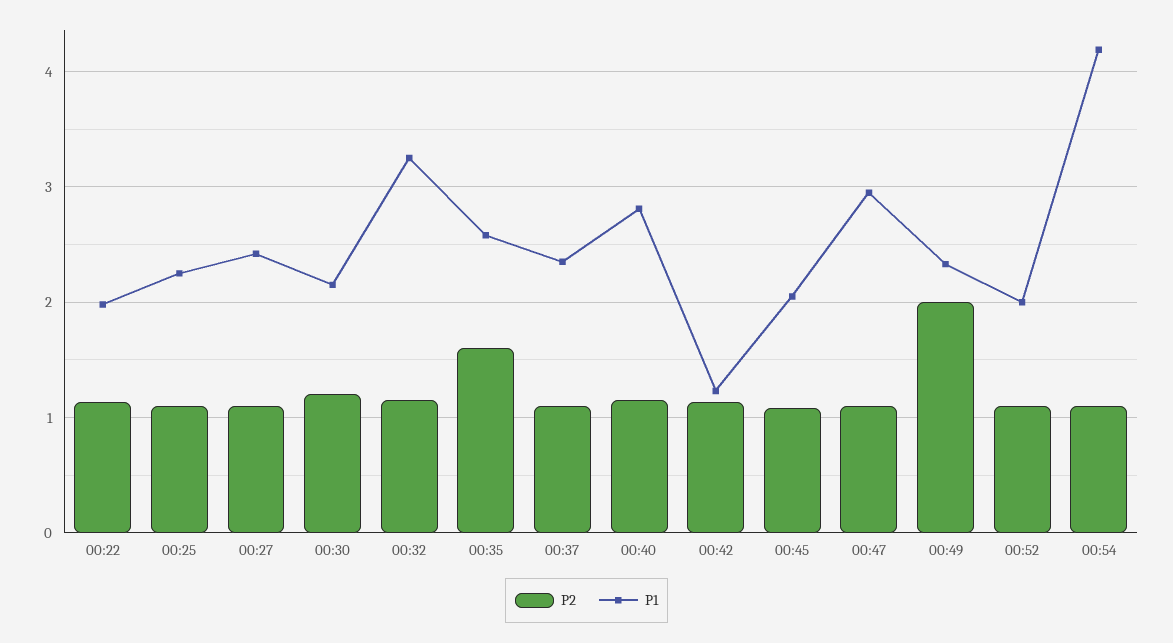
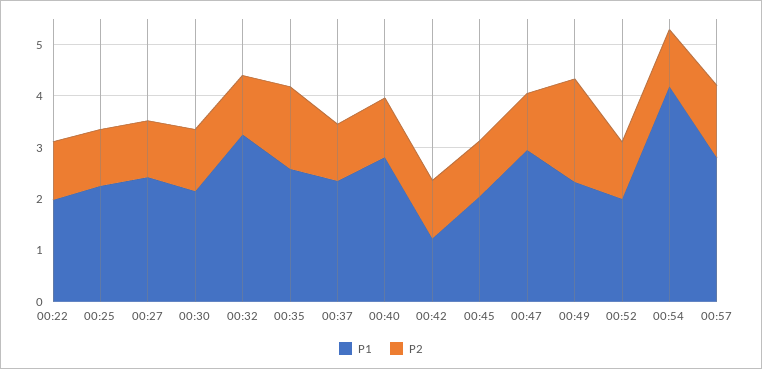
P1, 00:57: none -> 2.8
P2, 00:57: none -> 1.4

